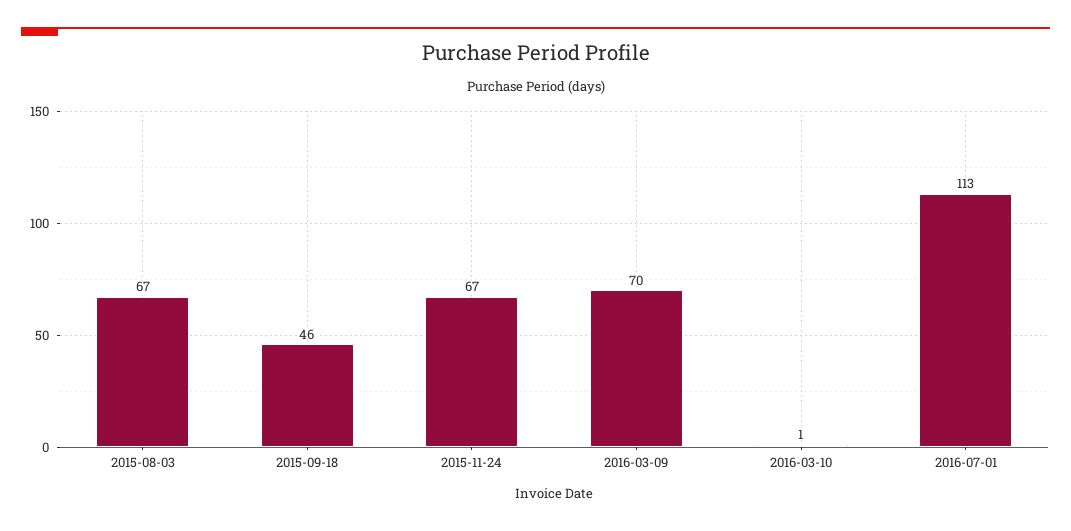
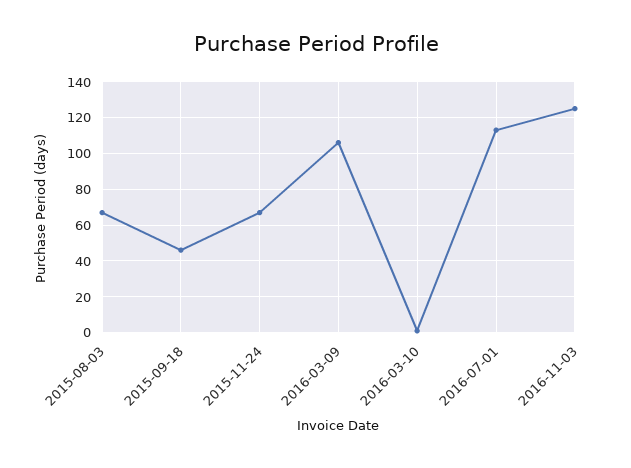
2016-03-09: 70 -> 105
2016-11-03: none -> 125

